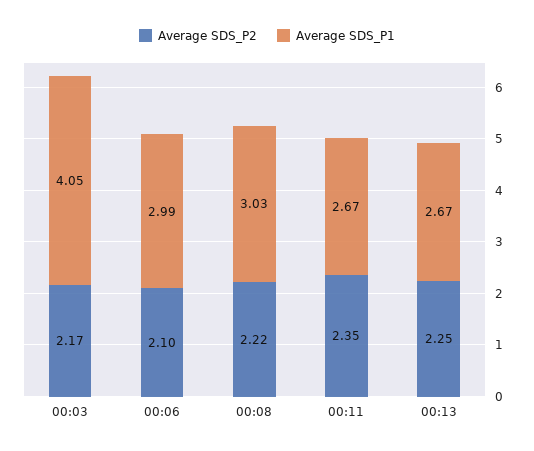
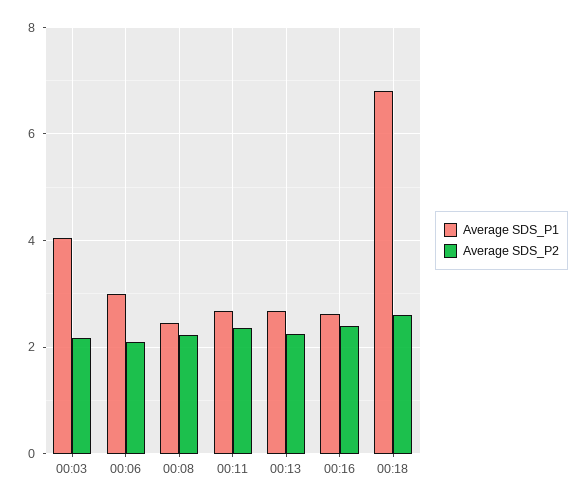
Average SDS_P1, 00:08: 3.03 -> 2.4
Average SDS_P1, 00:16: none -> 2.6
Average SDS_P2, 00:16: none -> 2.4
Average SDS_P1, 00:18: none -> 6.8
Average SDS_P2, 00:18: none -> 2.6

